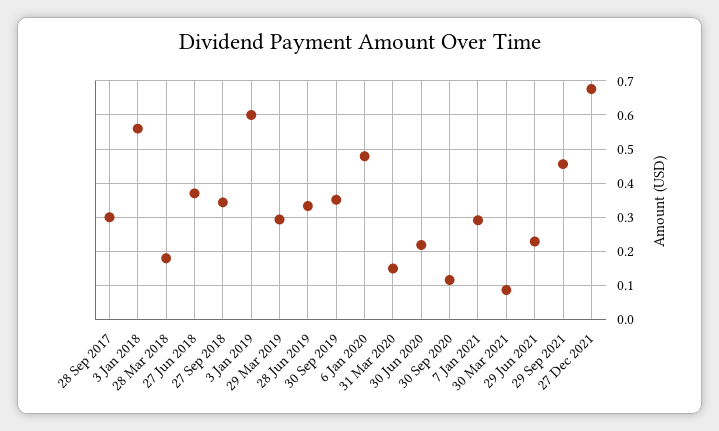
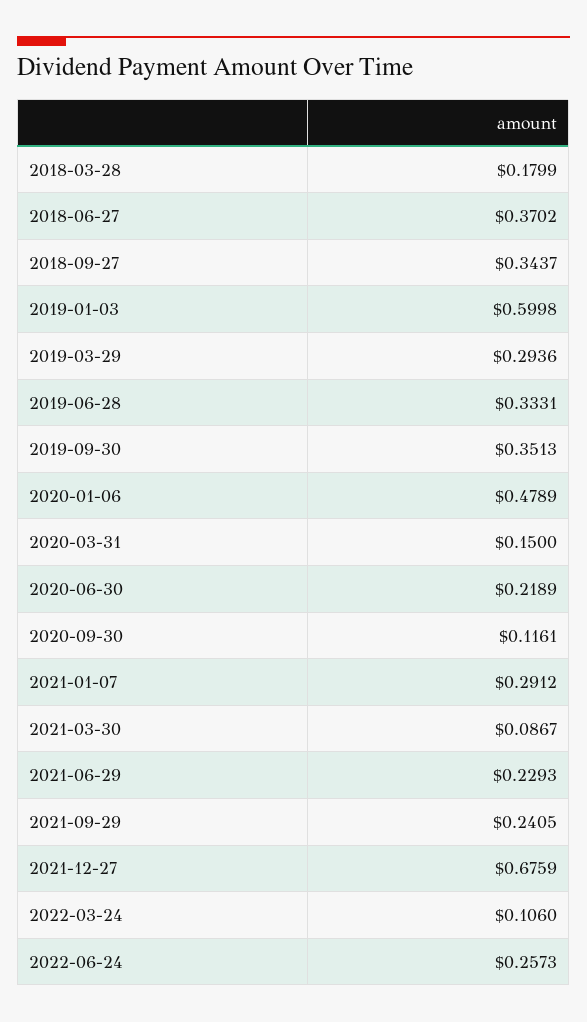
28 Sep 2017: 0.3 -> none
3 Jan 2018: 0.56 -> none
29 Sep 2021: 0.46 -> 0.2405
2022-03-24: none -> 0.106
2022-06-24: none -> 0.2573

